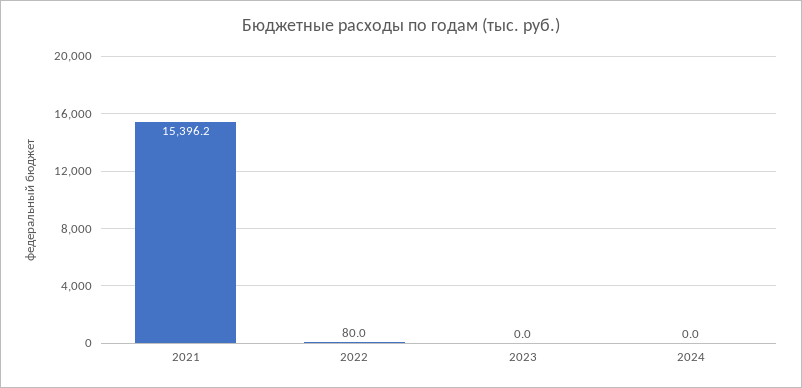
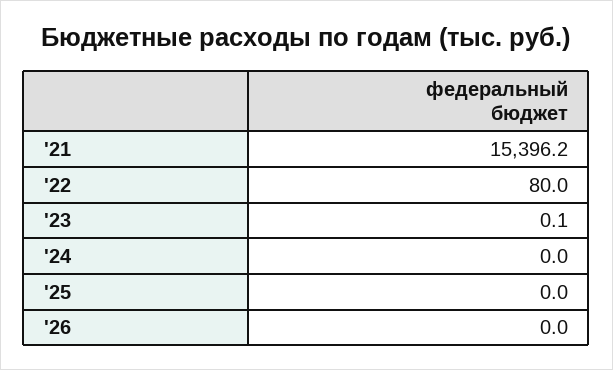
2023: 0 -> 0.1
'25: none -> 0
'26: none -> 0

